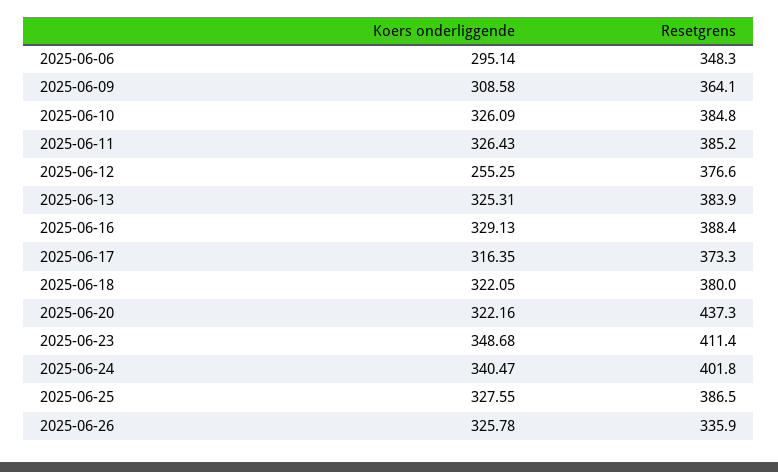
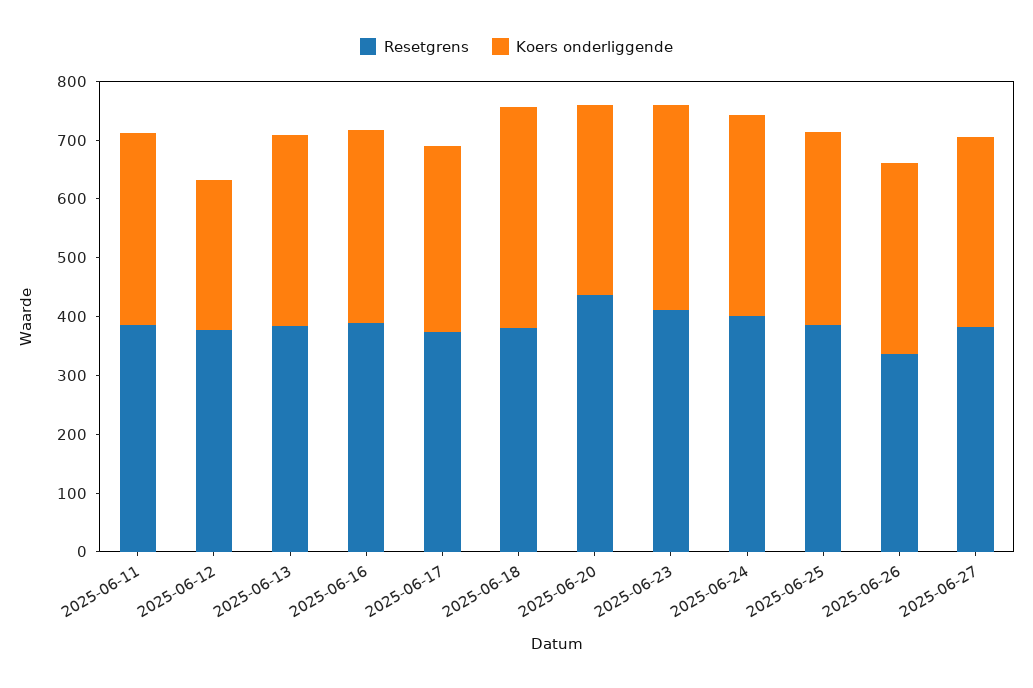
Koers onderliggende, 2025-06-06: 295.14 -> none
Resetgrens, 2025-06-06: 348.3 -> none
Koers onderliggende, 2025-06-09: 308.58 -> none
Resetgrens, 2025-06-09: 364.1 -> none
Koers onderliggende, 2025-06-10: 326.09 -> none
Resetgrens, 2025-06-10: 384.8 -> none
Koers onderliggende, 2025-06-18: 322.05 -> 380
Resetgrens, 2025-06-27: none -> 380
Koers onderliggende, 2025-06-27: none -> 320

